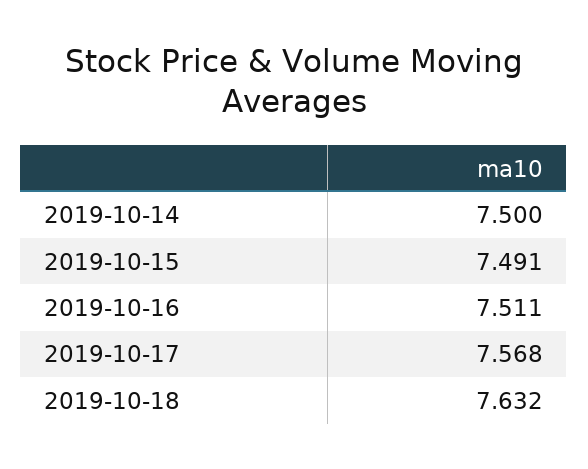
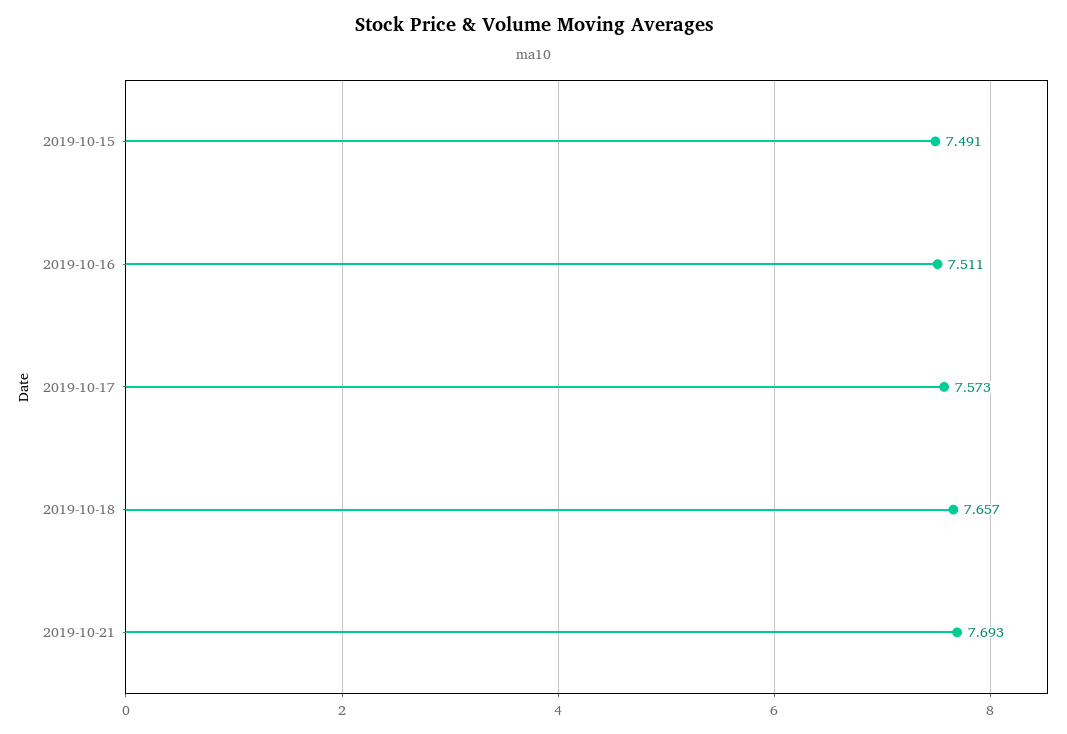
2019-10-14: 7.5 -> none
2019-10-17: 7.568 -> 7.573
2019-10-18: 7.632 -> 7.657
2019-10-21: none -> 7.693

